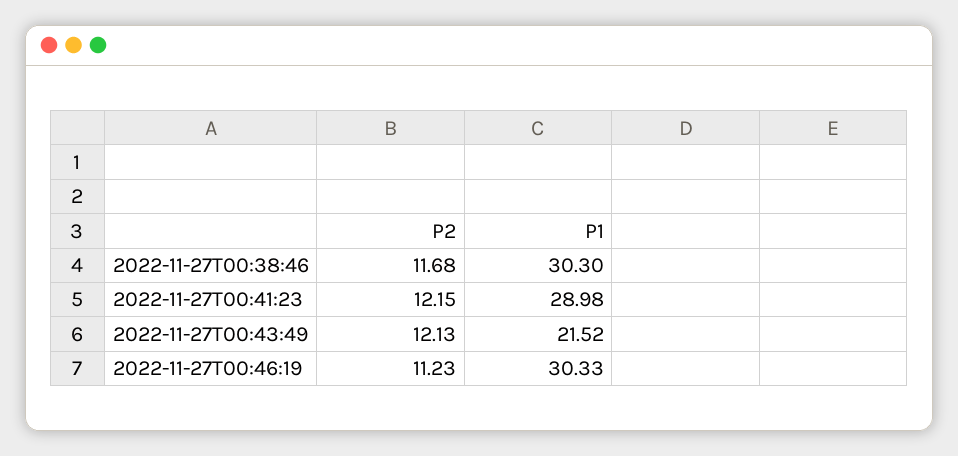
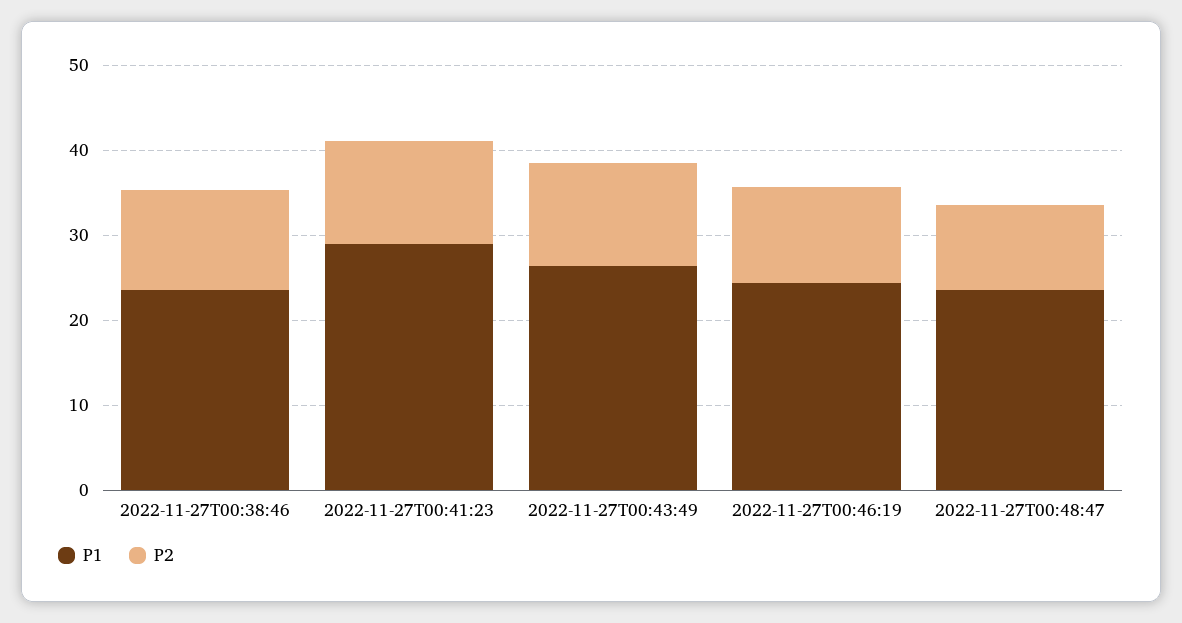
P1, 2022-11-27T00:38:46: 30.3 -> 24
P1, 2022-11-27T00:43:49: 21.52 -> 26
P1, 2022-11-27T00:46:19: 30.33 -> 24
P1, 2022-11-27T00:48:47: none -> 24
P2, 2022-11-27T00:48:47: none -> 10

